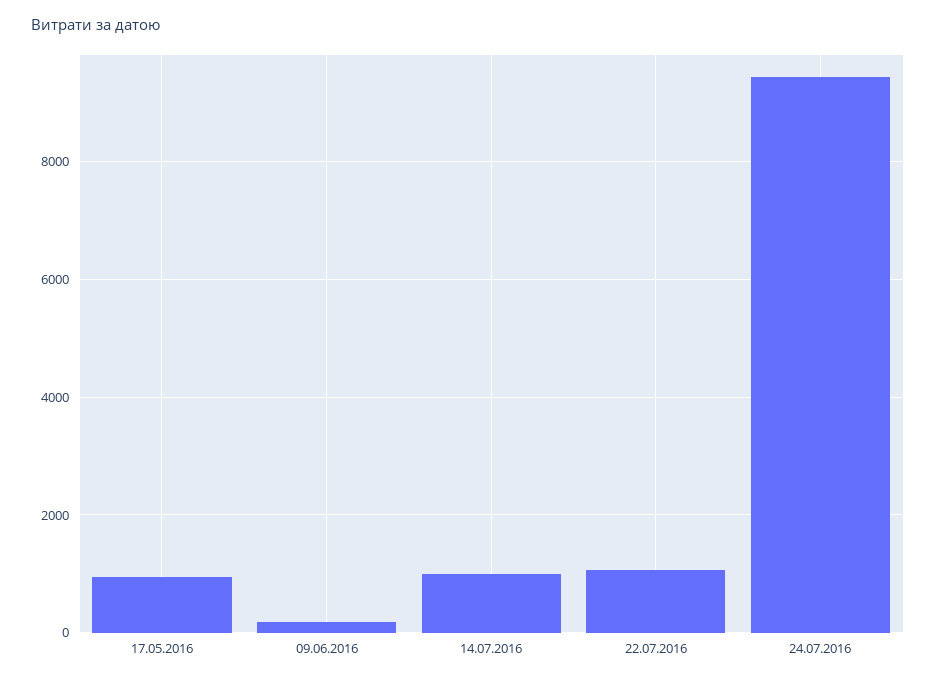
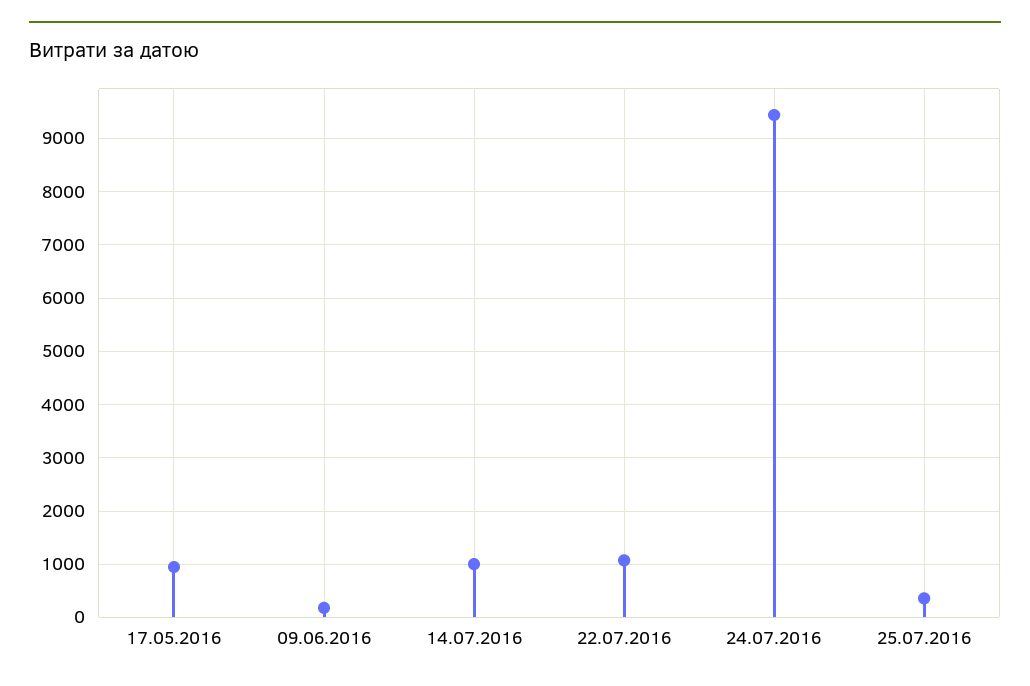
25.07.2016: none -> 400

